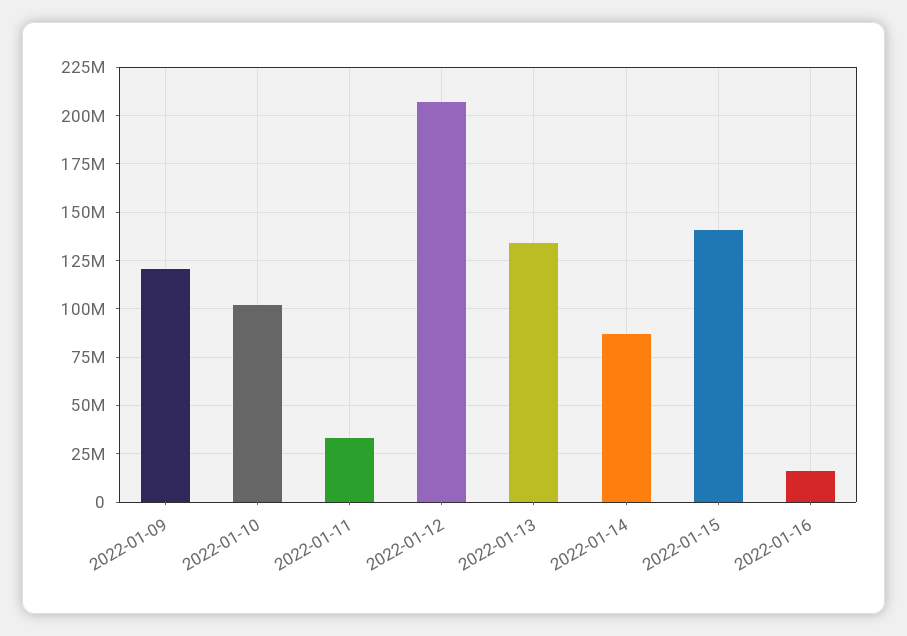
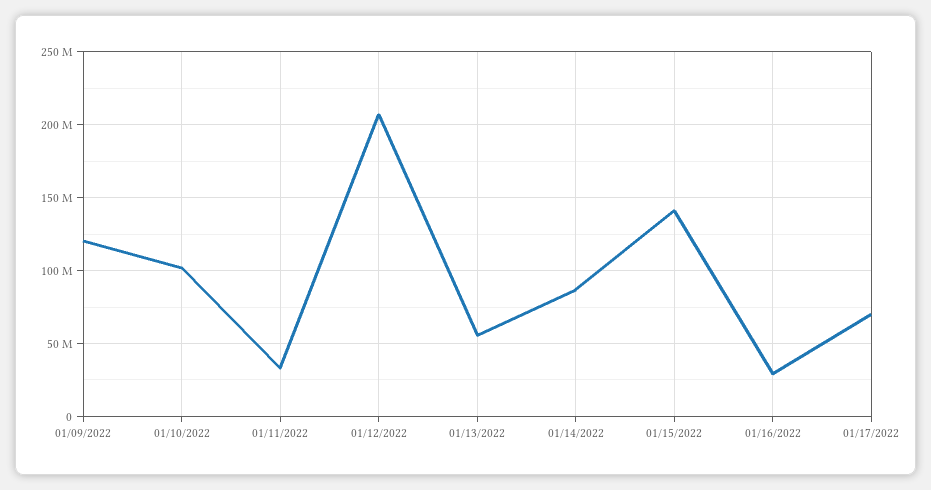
2022-01-13: 135000000 -> 55000000
2022-01-16: 15000000 -> 30000000
01/17/2022: none -> 70000000

